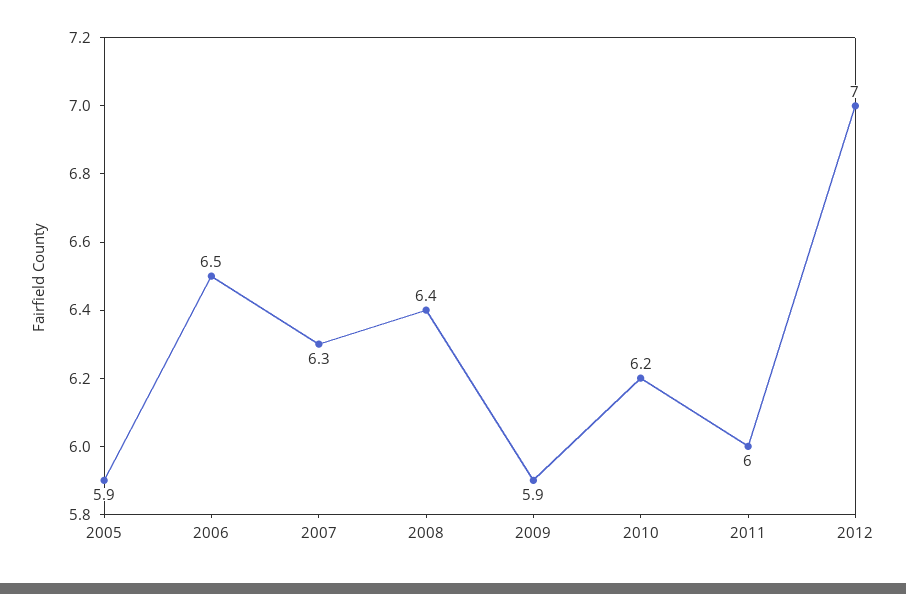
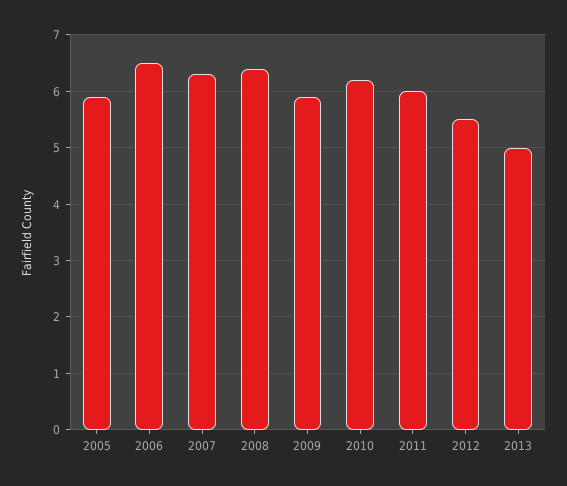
2012: 7 -> 5.5
2013: none -> 5

